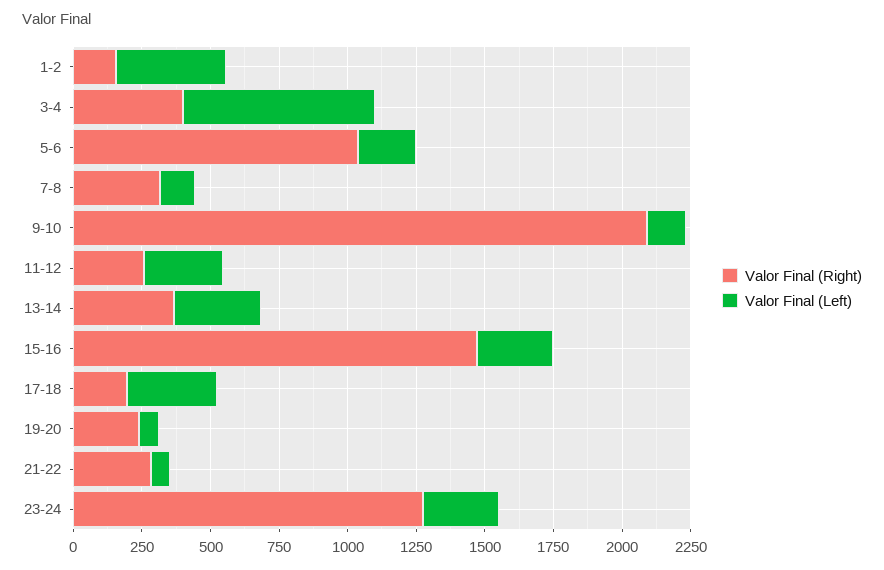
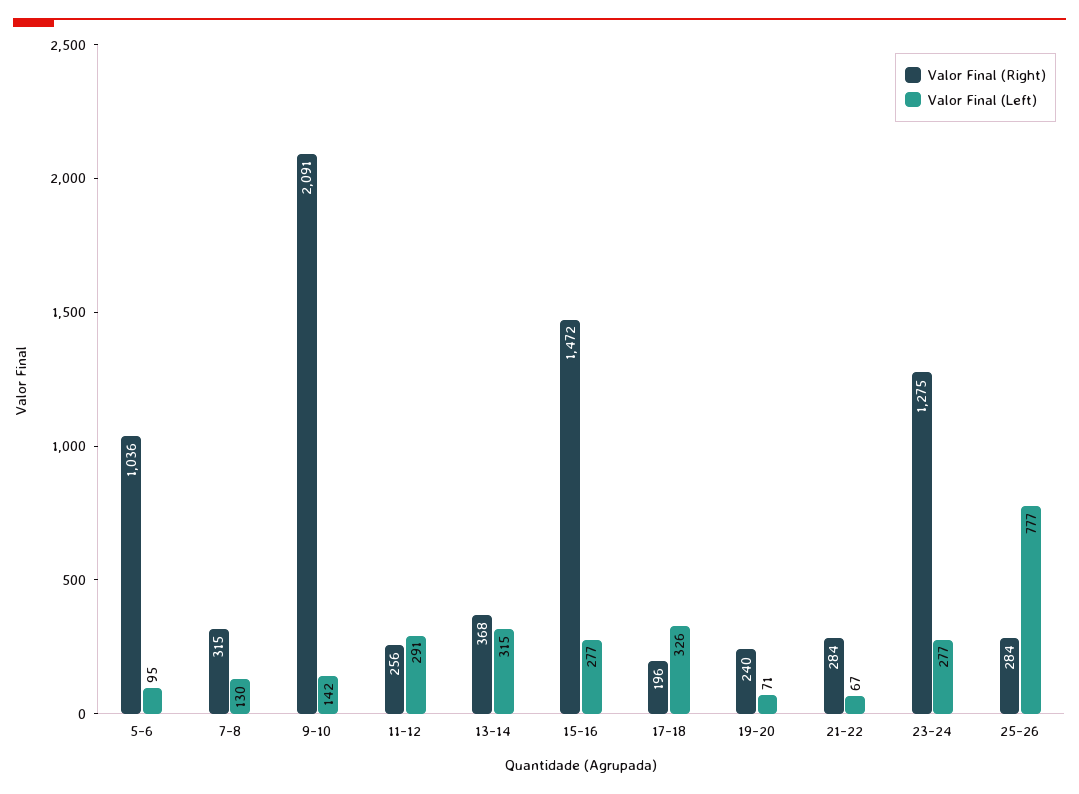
Valor Final (Right), 1-2: 150 -> none
Valor Final (Left), 1-2: 400 -> none
Valor Final (Right), 3-4: 400 -> none
Valor Final (Left), 3-4: 700 -> none
Valor Final (Left), 5-6: 200 -> 95
Valor Final (Right), 25-26: none -> 284
Valor Final (Left), 25-26: none -> 777

